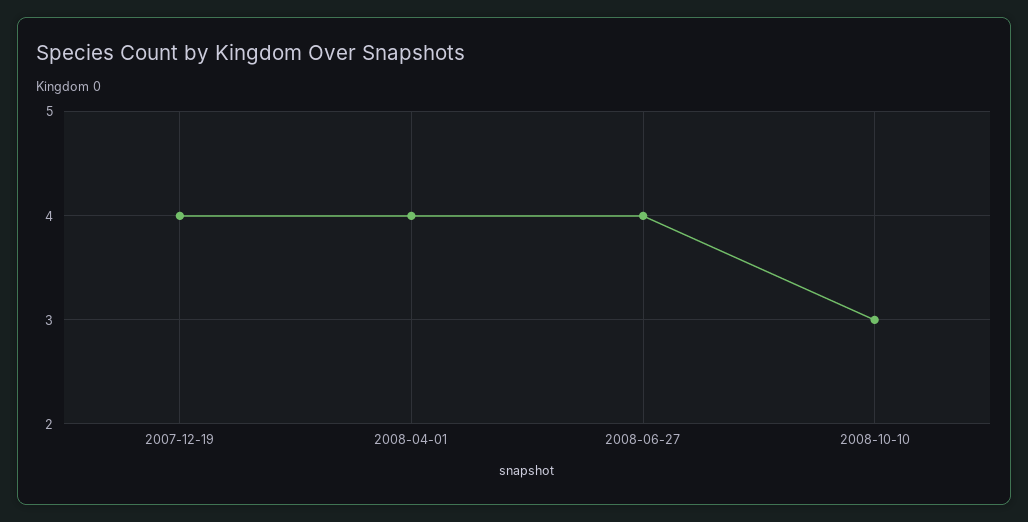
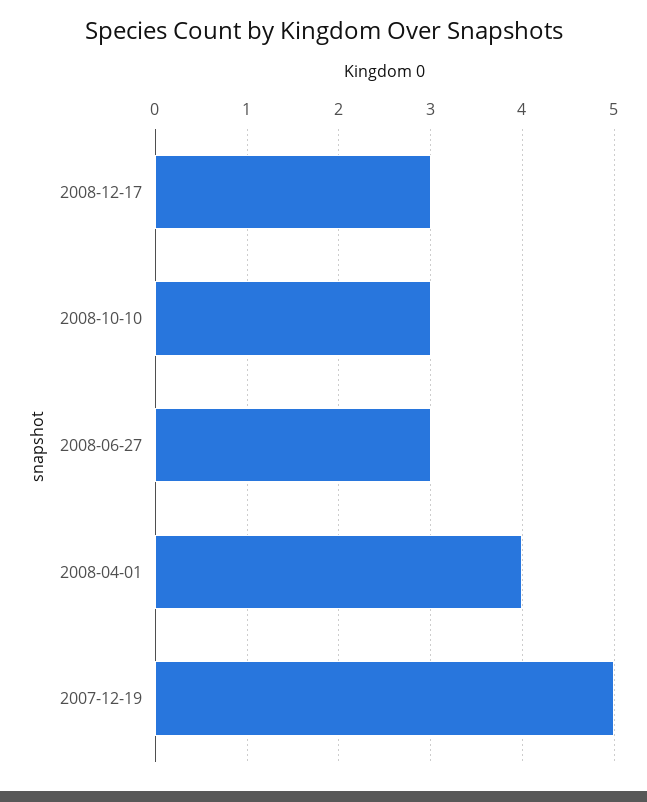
2007-12-19: 4 -> 5
2008-06-27: 4 -> 3
2008-12-17: none -> 3

